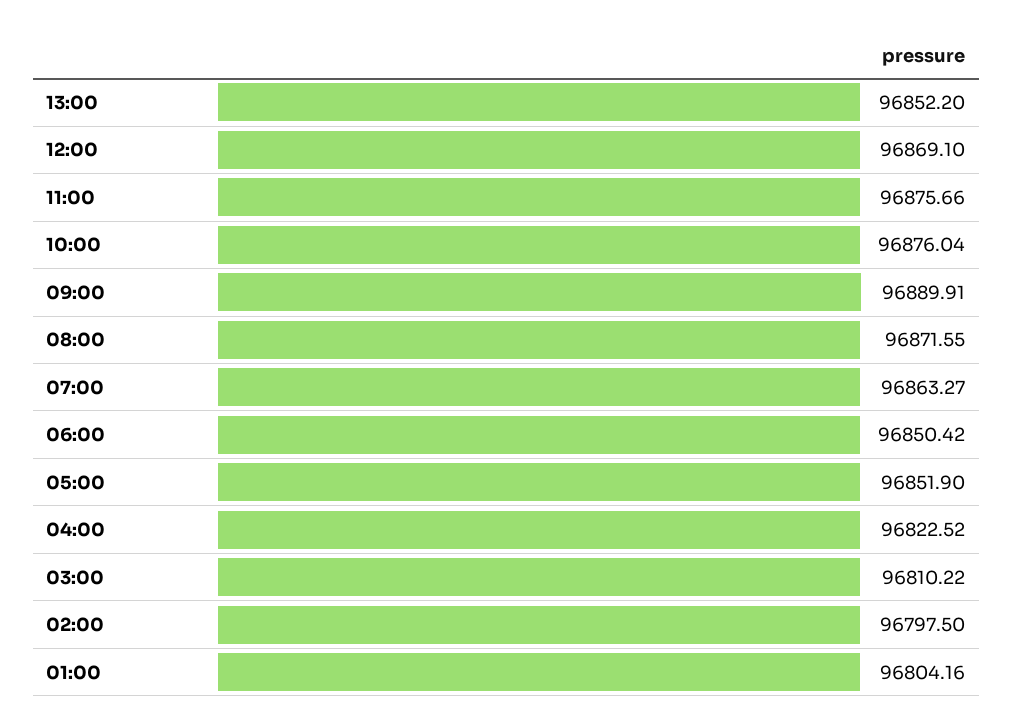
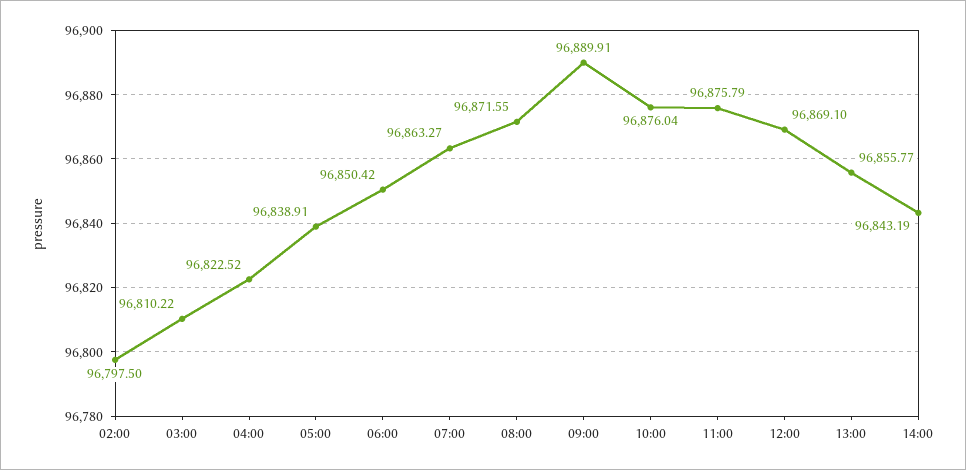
13:00: 96852.2 -> 96855.77
11:00: 96875.66 -> 96875.79
05:00: 96851.9 -> 96838.91
01:00: 96804.16 -> none
14:00: none -> 96843.19

